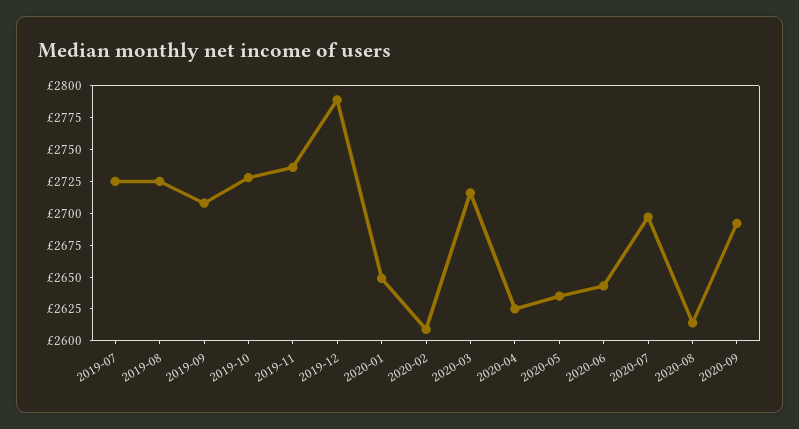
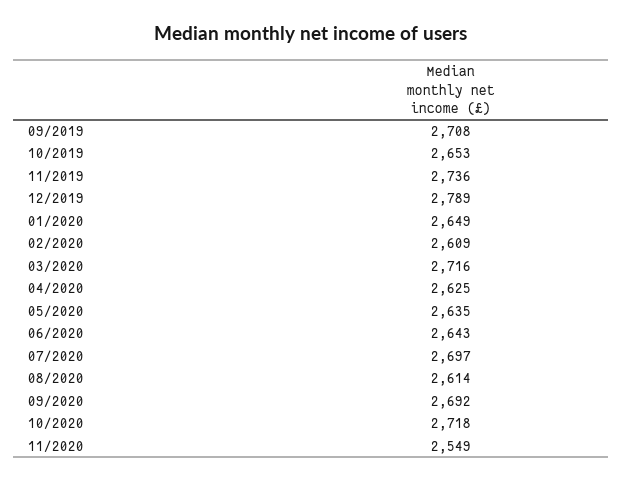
2019-07: 2725 -> none
2019-08: 2725 -> none
2019-10: 2725 -> 2653
10/2020: none -> 2718
11/2020: none -> 2549

